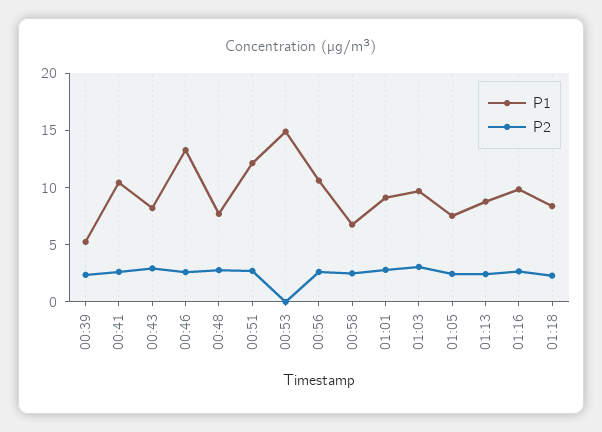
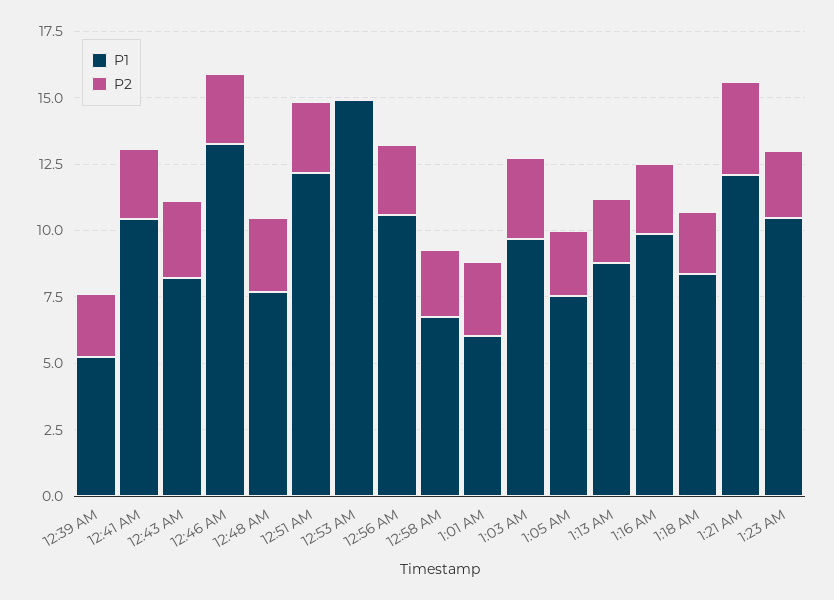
P1, 01:01: 9 -> 6
P1, 1:21 AM: none -> 12
P2, 1:21 AM: none -> 3.5
P1, 1:23 AM: none -> 10.5
P2, 1:23 AM: none -> 2.5

